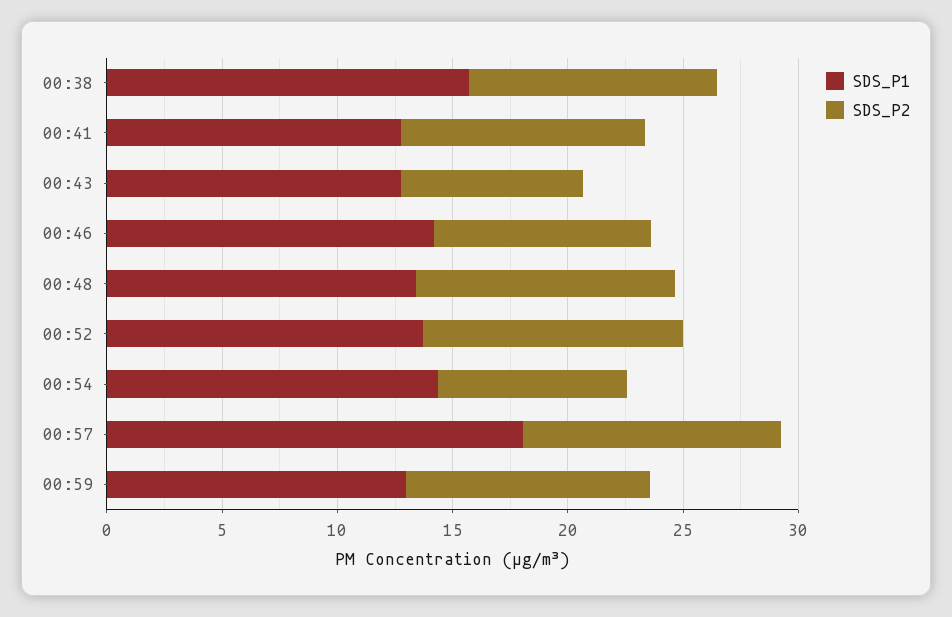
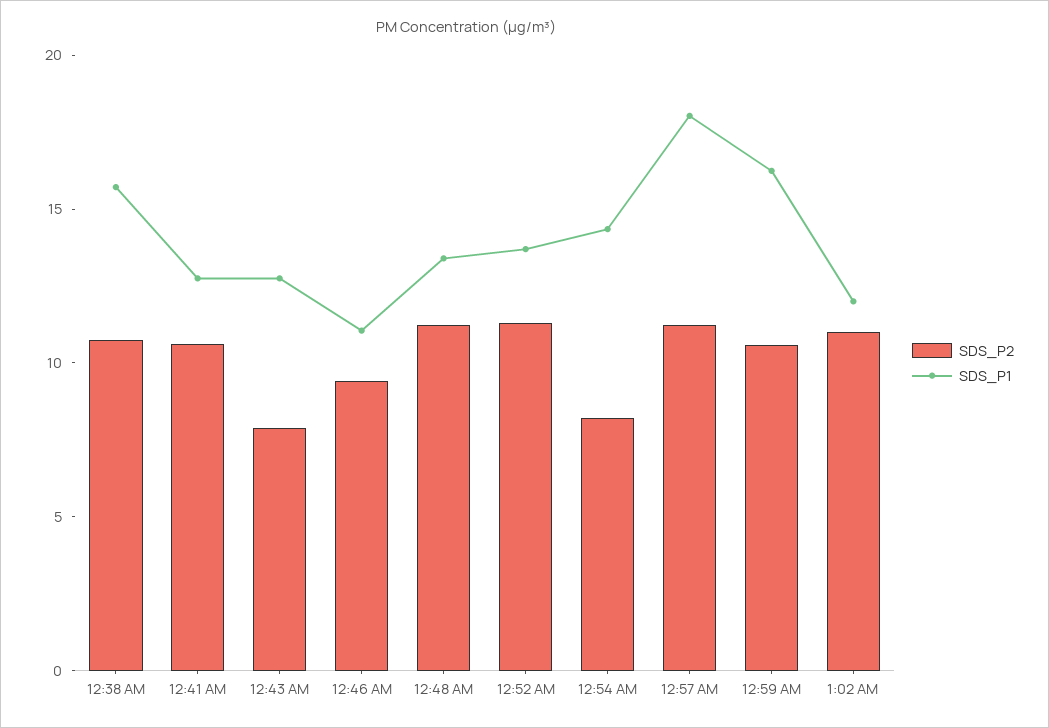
SDS_P1, 00:46: 14 -> 11
SDS_P1, 00:59: 13 -> 16
SDS_P2, 1:02 AM: none -> 11
SDS_P1, 1:02 AM: none -> 12

